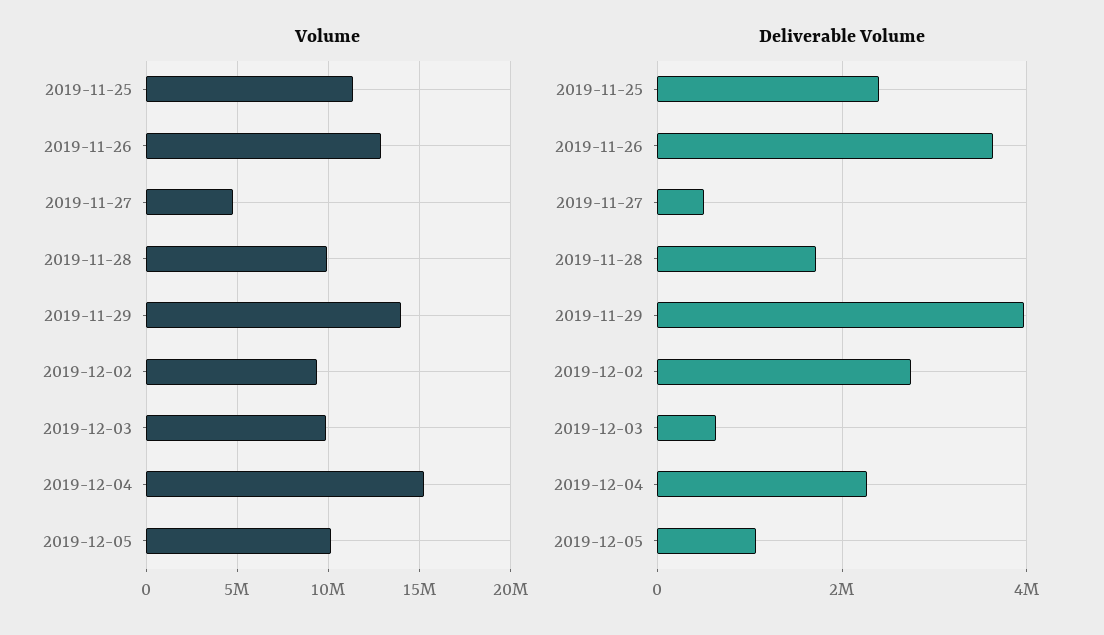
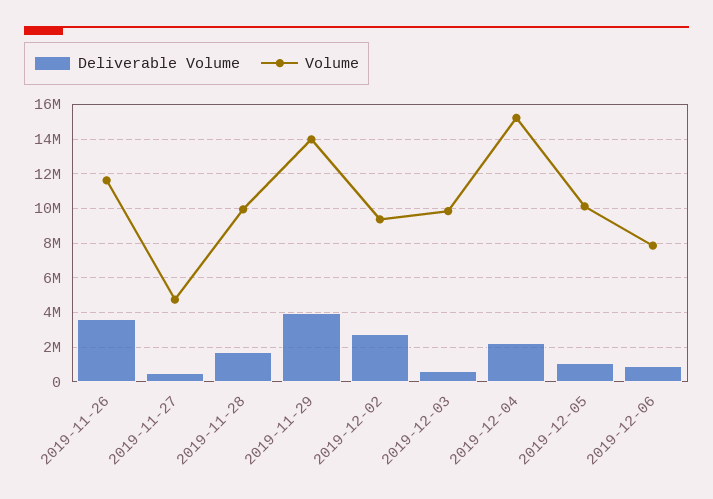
Volume, 2019-11-25: 11500000 -> none
Volume, 2019-11-26: 13000000 -> 11500000
Deliverable Volume, 2019-11-25: 2400000 -> none
Deliverable Volume, 2019-12-06: none -> 1000000
Volume, 2019-12-06: none -> 8000000

